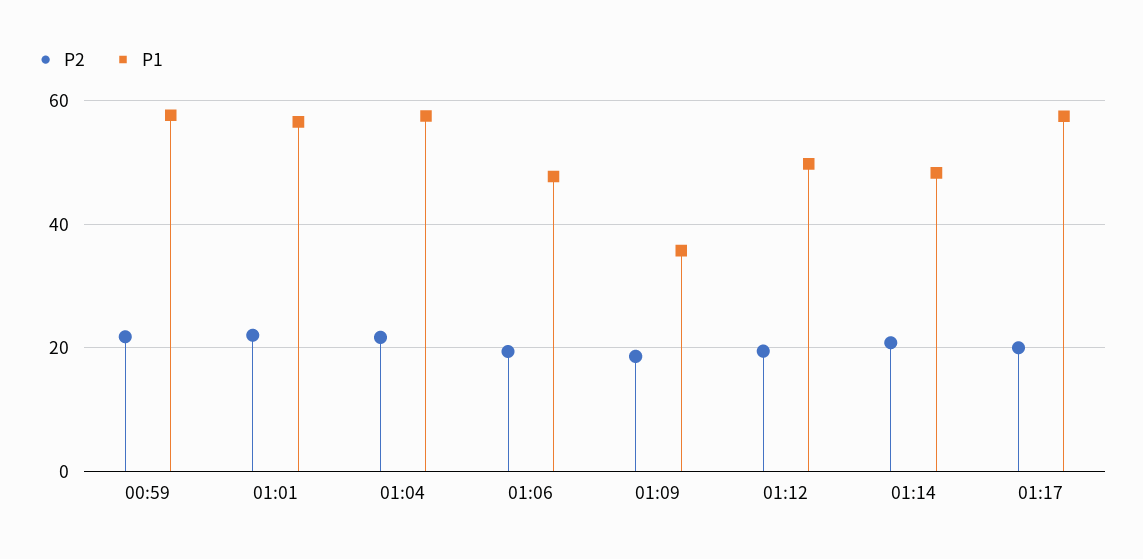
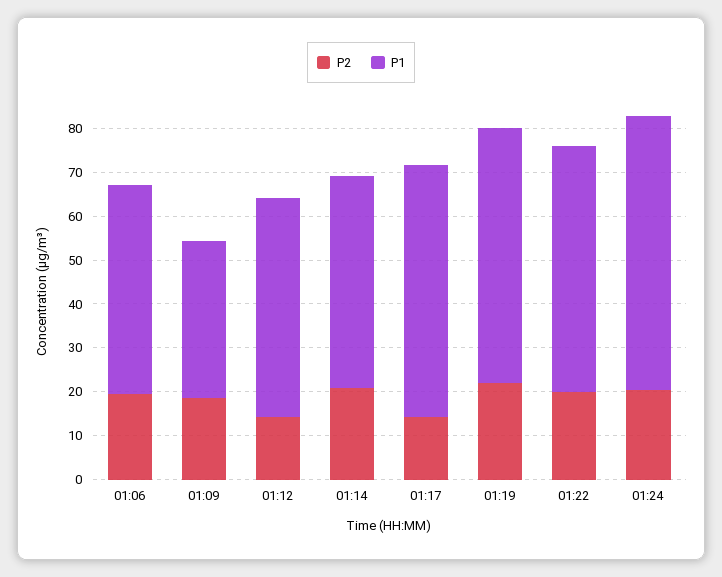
P2, 00:59: 22 -> none
P1, 00:59: 58 -> none
P2, 01:01: 22 -> none
P1, 01:01: 56 -> none
P2, 01:04: 22 -> none
P1, 01:04: 58 -> none
P2, 01:12: 20 -> 14
P2, 01:17: 20 -> 14
P2, 01:19: none -> 22
P1, 01:19: none -> 58
P2, 01:22: none -> 20
P1, 01:22: none -> 56
P2, 01:24: none -> 20
P1, 01:24: none -> 62

